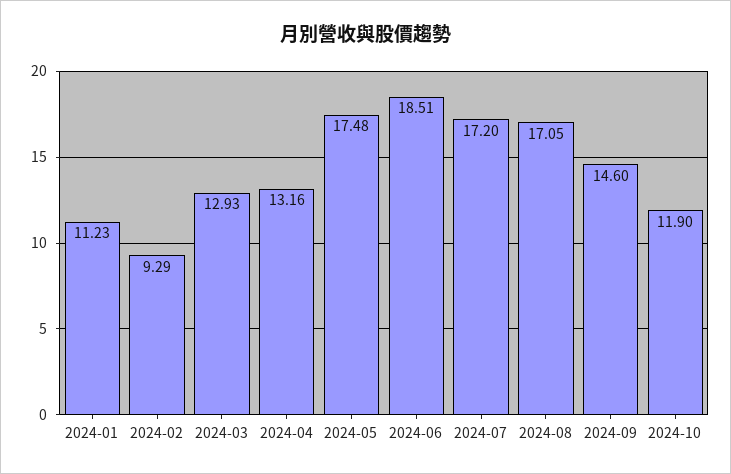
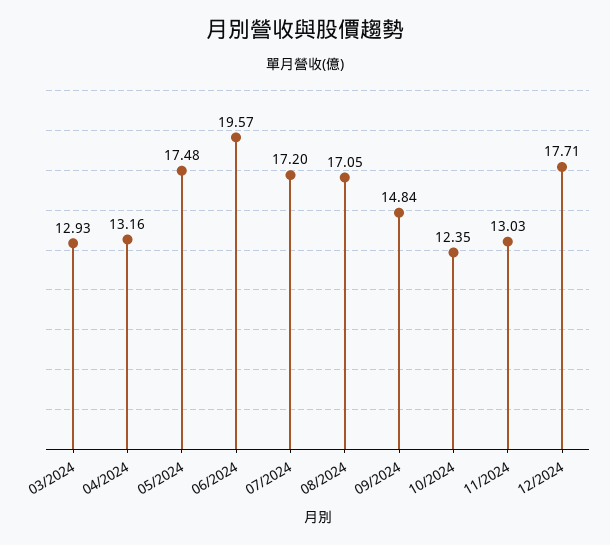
2024-01: 11.23 -> none
2024-02: 9.29 -> none
2024-06: 18.51 -> 19.57
2024-09: 14.6 -> 14.84
2024-10: 11.9 -> 12.35
11/2024: none -> 13.03
12/2024: none -> 17.71

